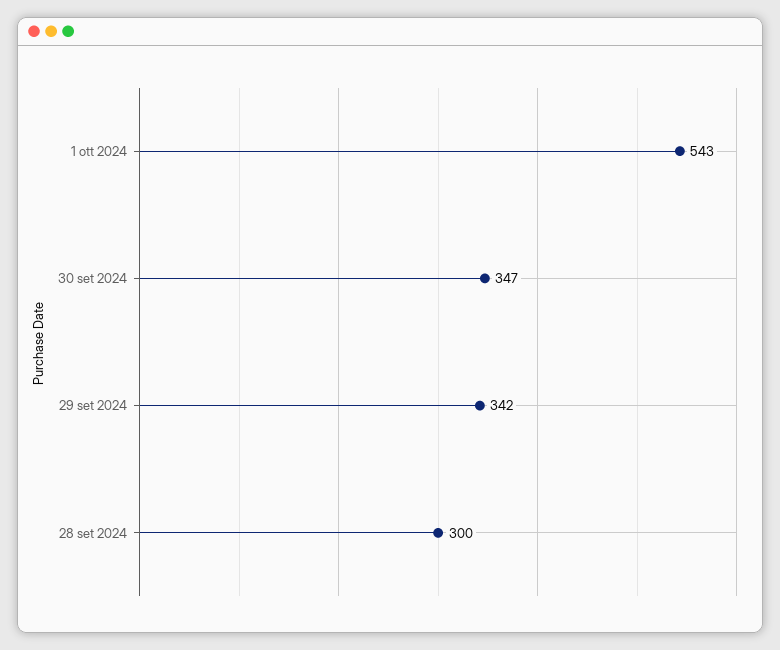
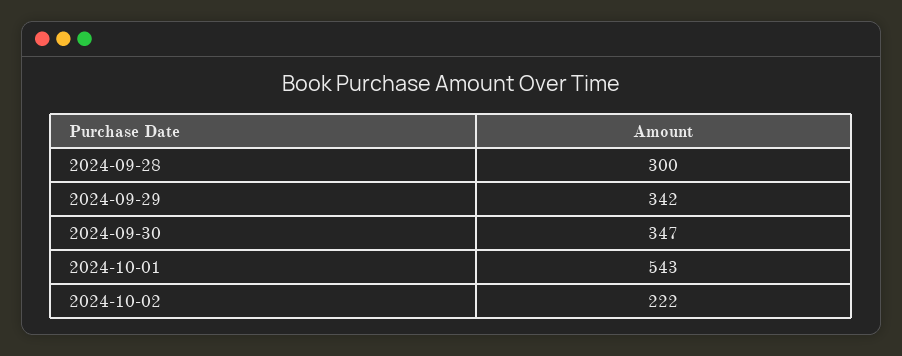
2024-10-02: none -> 222

